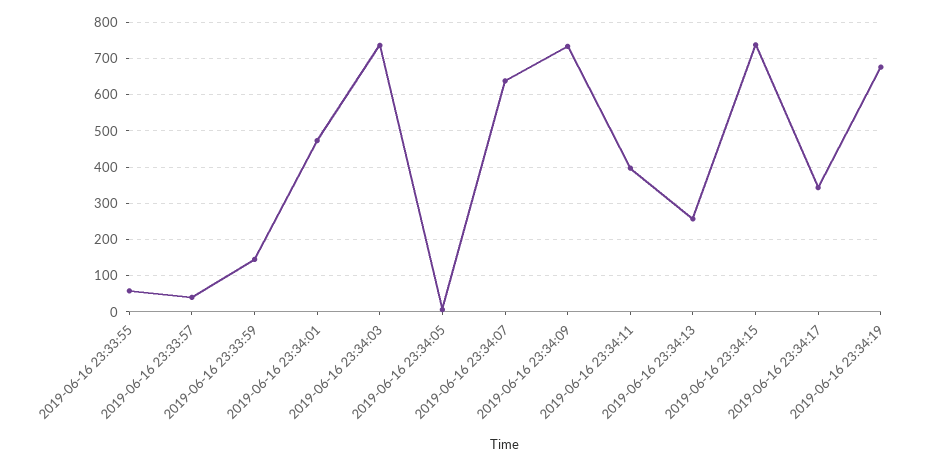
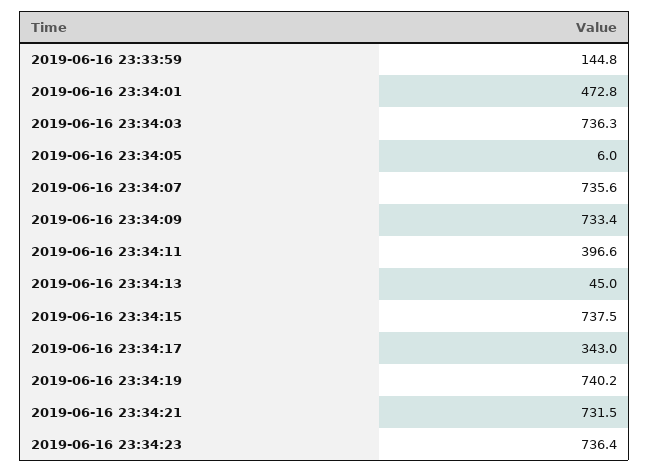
2019-06-16 23:33:55: 60 -> none
2019-06-16 23:33:57: 40 -> none
2019-06-16 23:34:07: 640 -> 735.6
2019-06-16 23:34:13: 260 -> 45
2019-06-16 23:34:19: 680 -> 740.2
2019-06-16 23:34:21: none -> 731.5
2019-06-16 23:34:23: none -> 736.4

